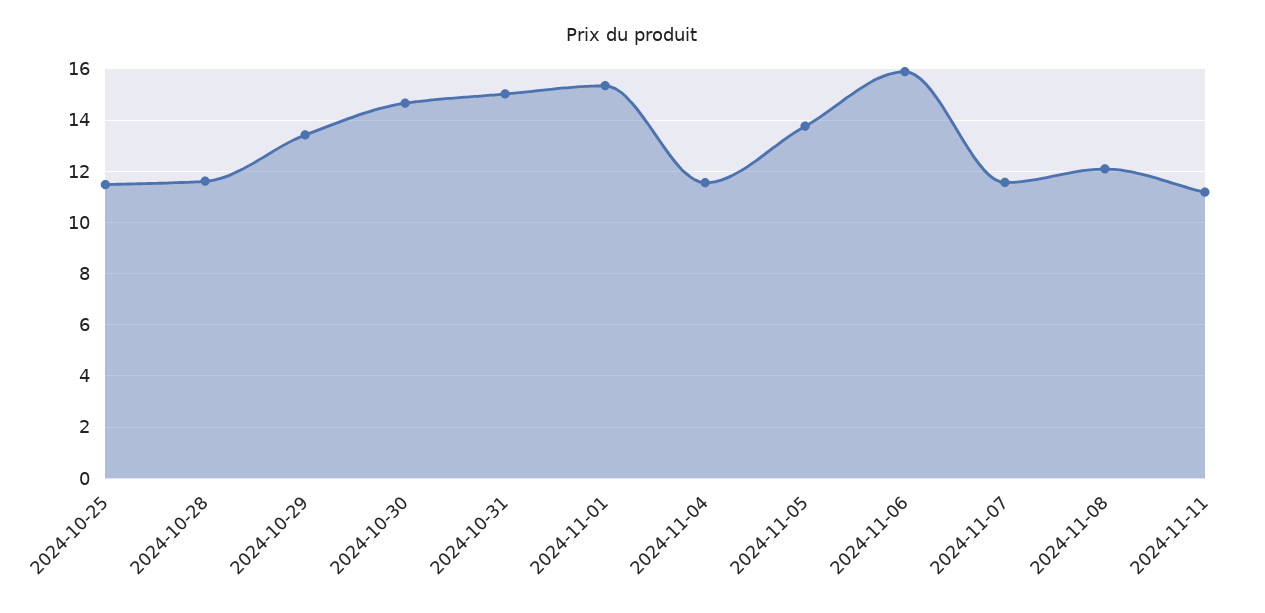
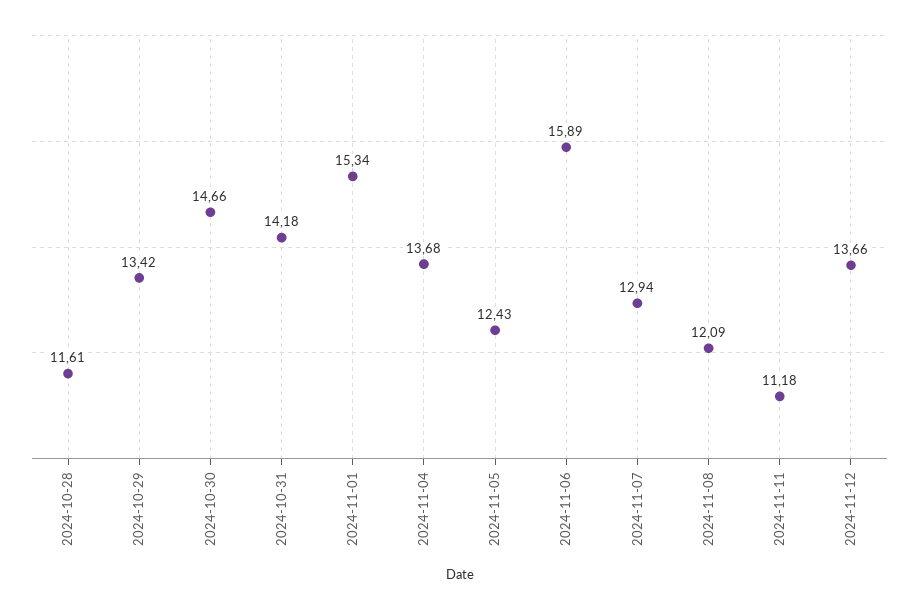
2024-10-25: 11.5 -> none
2024-10-31: 15 -> 14.18
2024-11-04: 11.5 -> 13.68
2024-11-05: 13.75 -> 12.43
2024-11-07: 11.5 -> 12.94
2024-11-12: none -> 13.66

